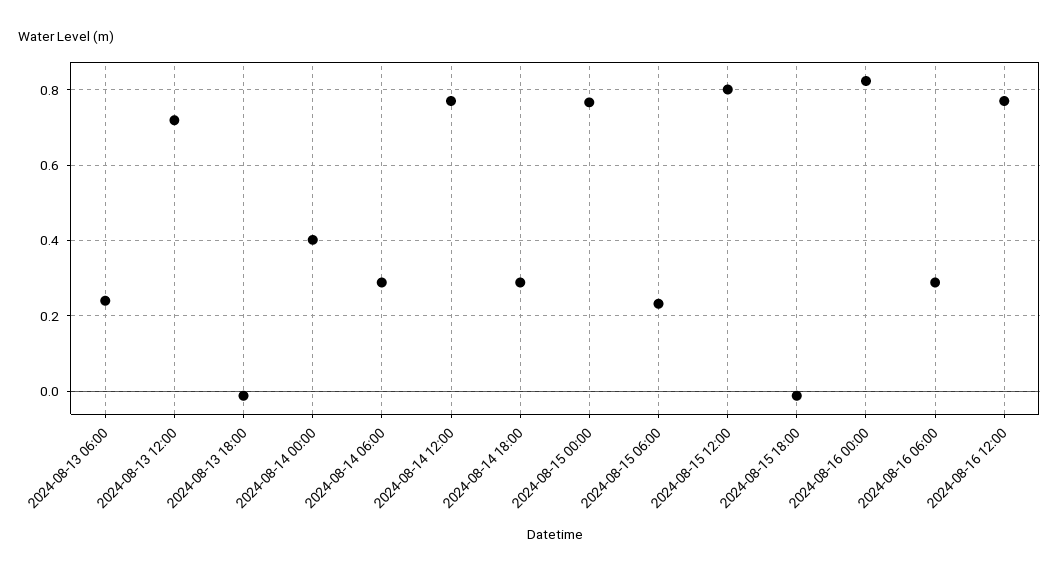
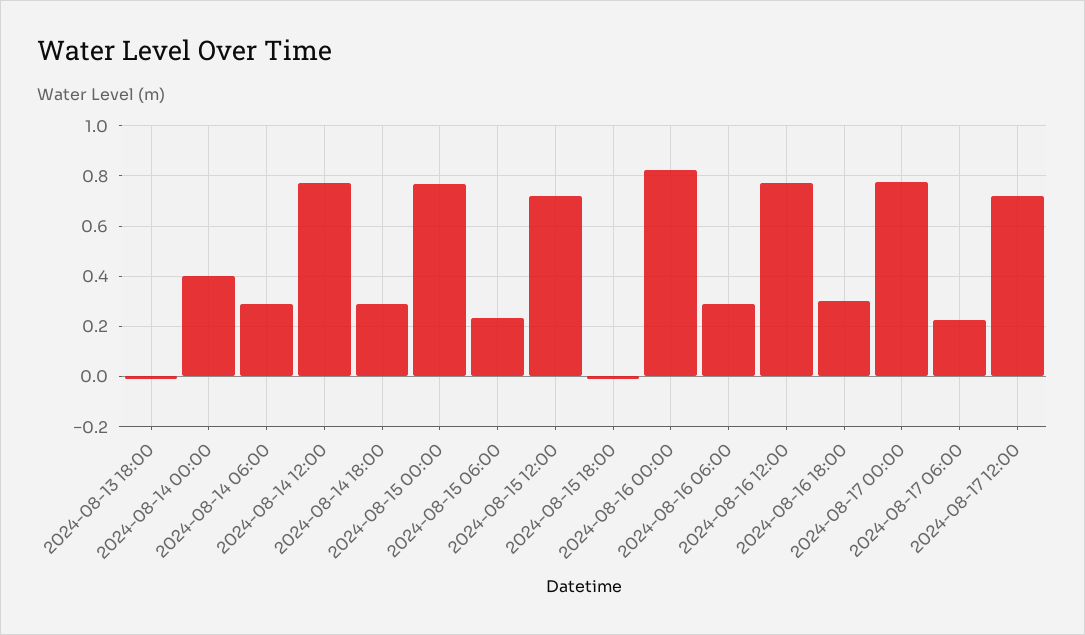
2024-08-13 06:00: 0.24 -> none
2024-08-13 12:00: 0.72 -> none
2024-08-15 12:00: 0.8 -> 0.725
2024-08-16 18:00: none -> 0.3
2024-08-17 00:00: none -> 0.775
2024-08-17 06:00: none -> 0.225
2024-08-17 12:00: none -> 0.725

